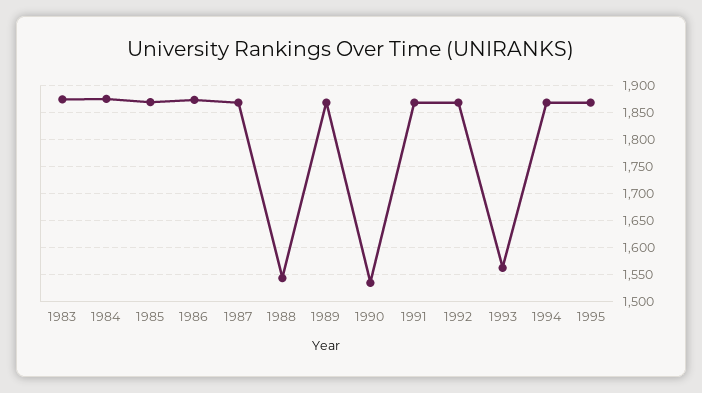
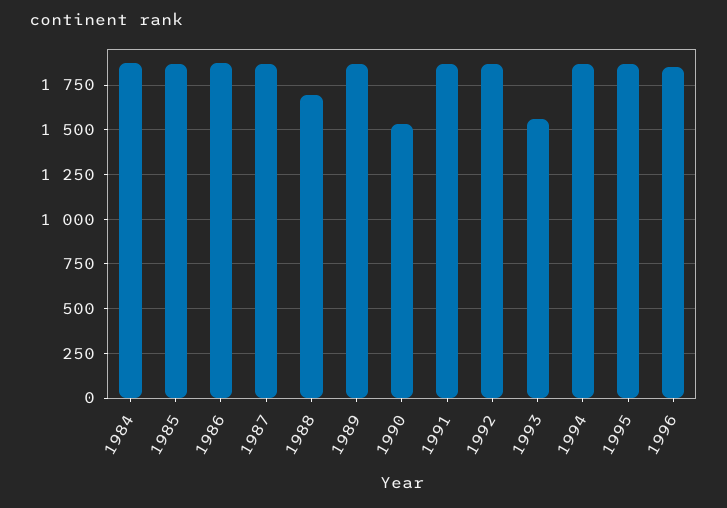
1983: 1875 -> none
1988: 1550 -> 1700
1996: none -> 1850

